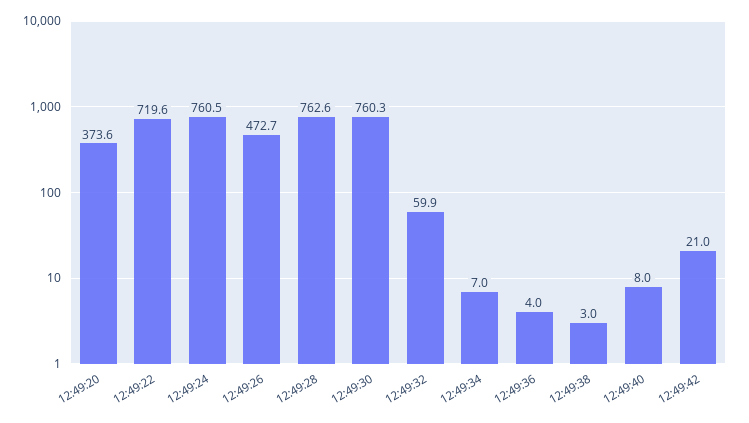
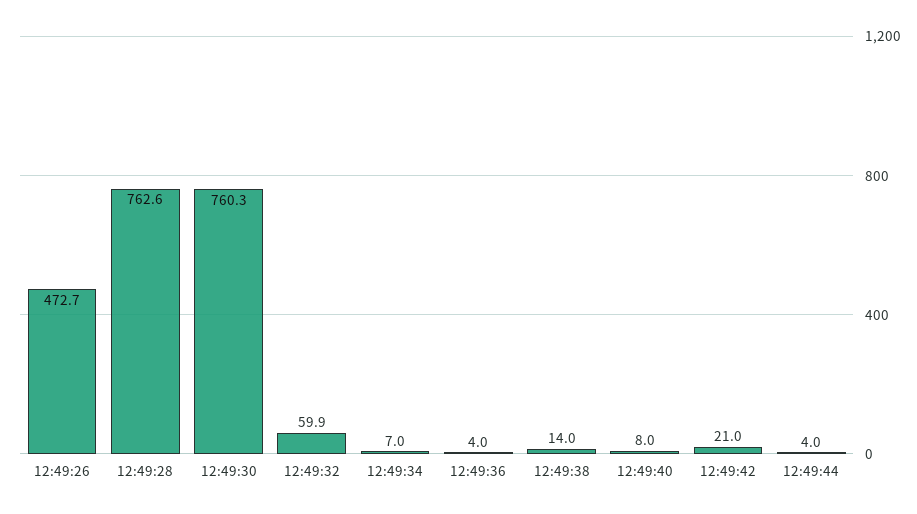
12:49:20: 373.6 -> none
12:49:22: 719.6 -> none
12:49:24: 760.5 -> none
12:49:38: 3 -> 14
12:49:44: none -> 4

